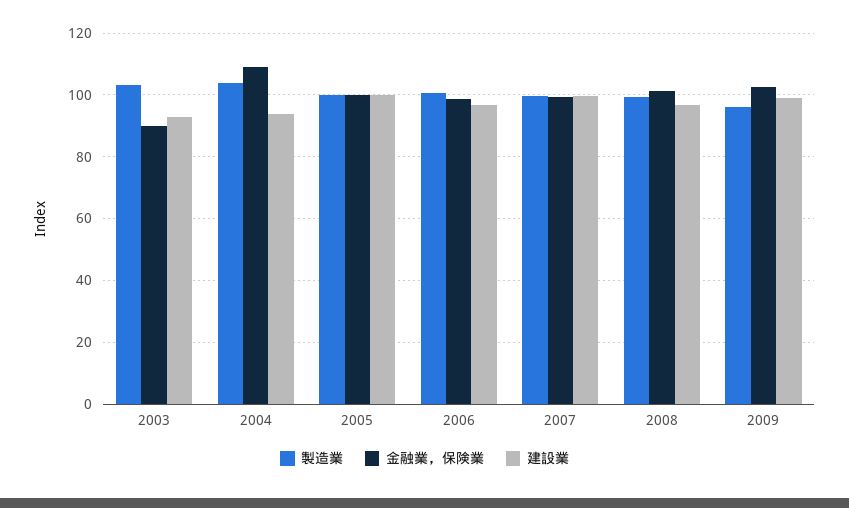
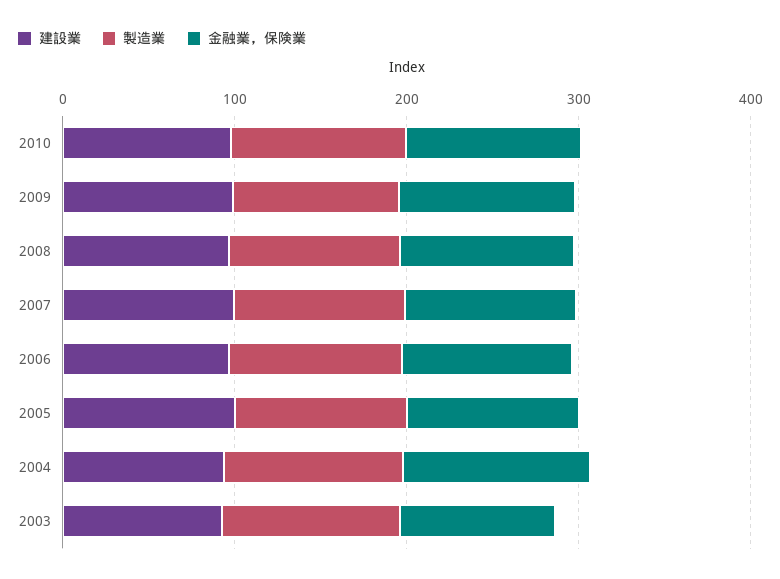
建設業, 2010: none -> 100
製造業, 2010: none -> 100
金融業，保険業, 2010: none -> 100

